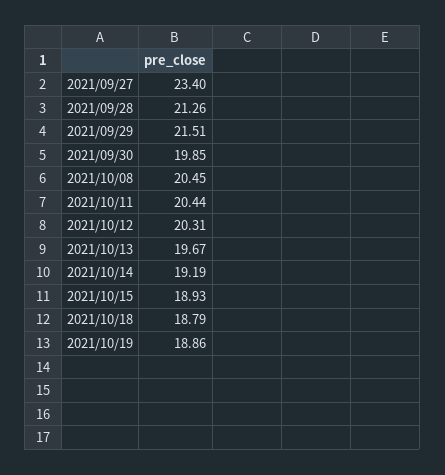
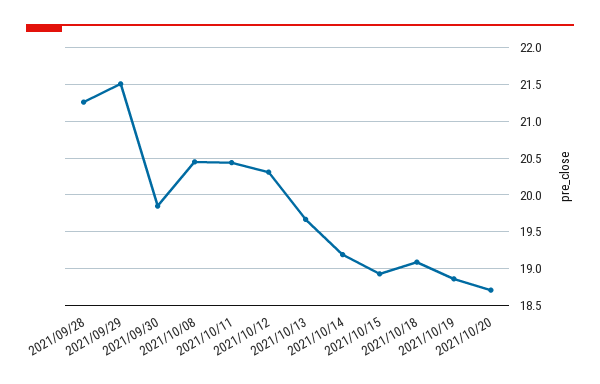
2021/09/27: 23.4 -> none
2021/10/18: 18.79 -> 19.1
2021/10/20: none -> 18.7

